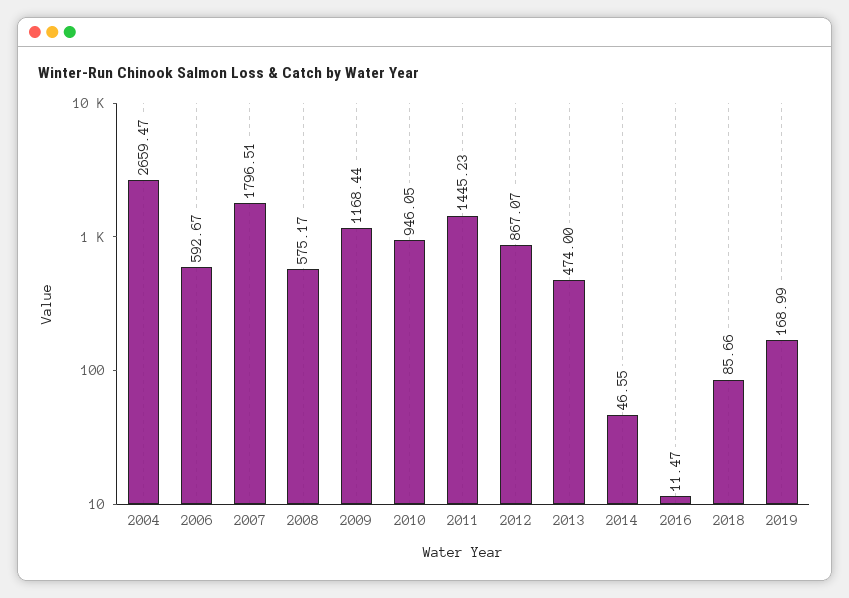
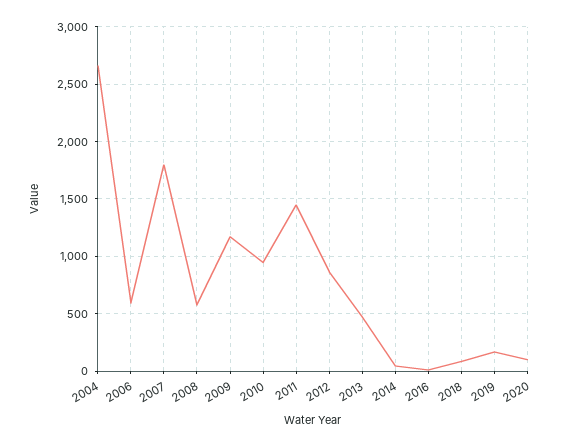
2020: none -> 100

